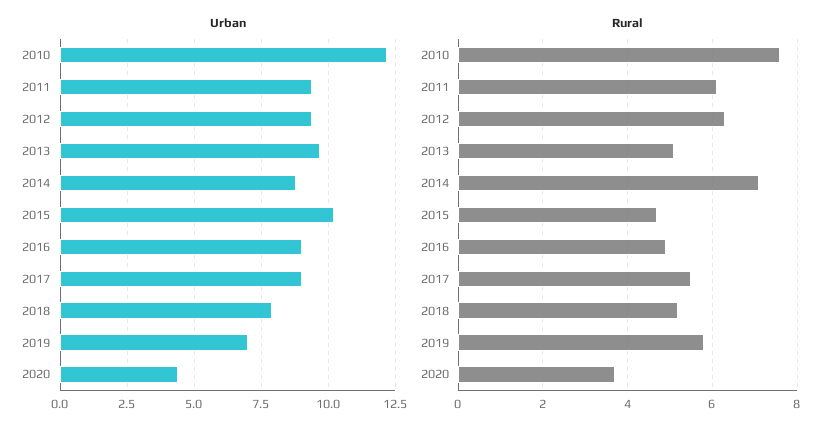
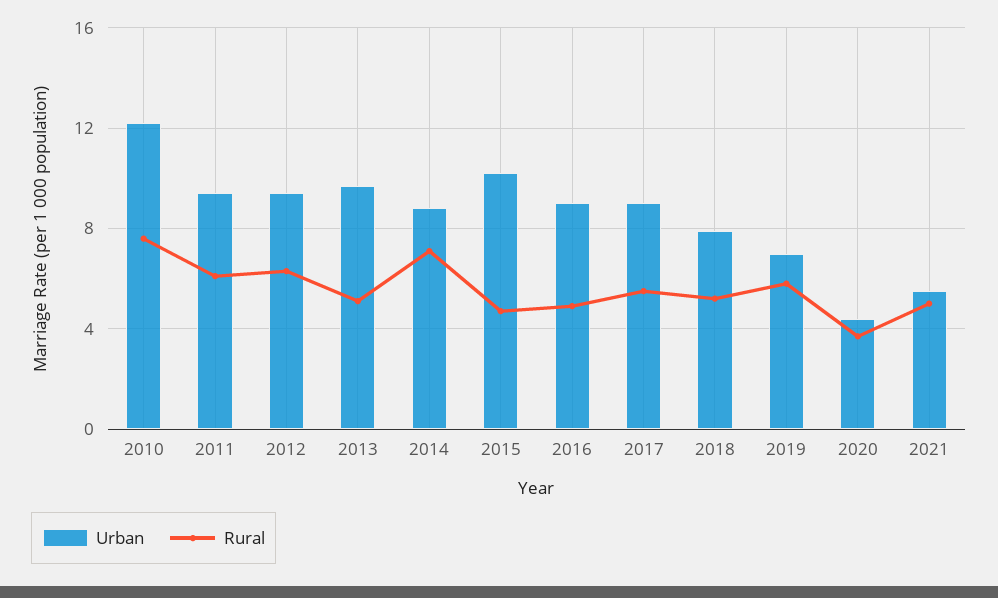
Urban, 2021: none -> 5.5
Rural, 2021: none -> 5

